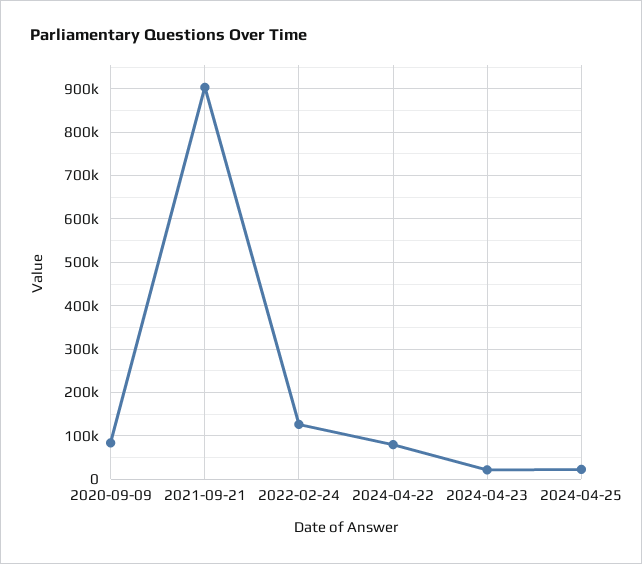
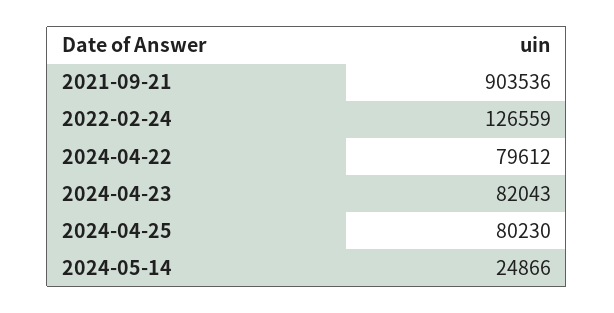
2020-09-09: 80000 -> none
2024-04-23: 20000 -> 82043
2024-04-25: 20000 -> 80230
2024-05-14: none -> 24866

